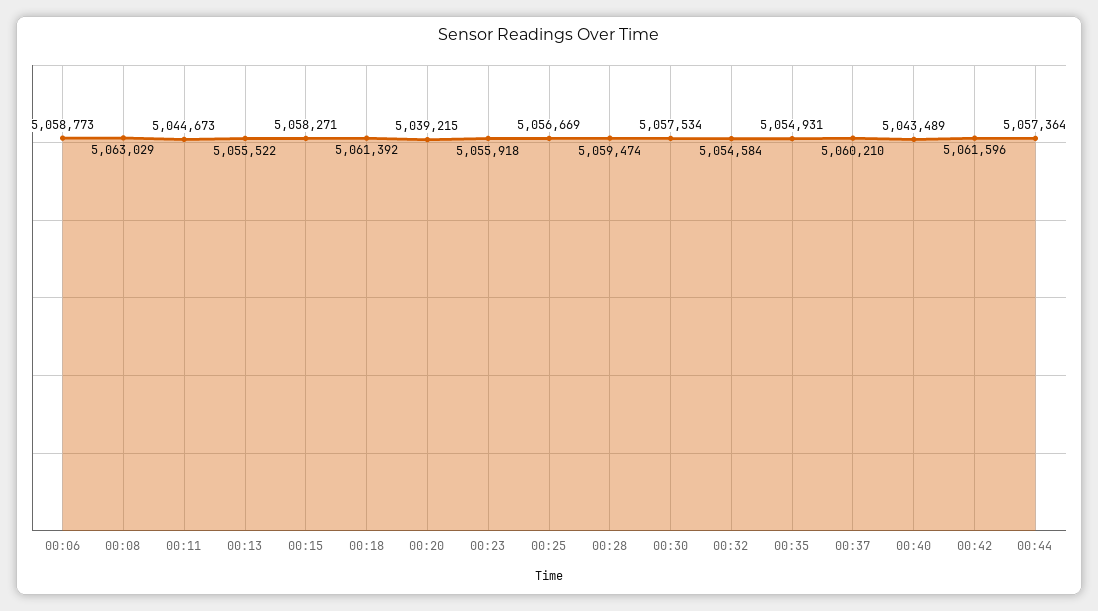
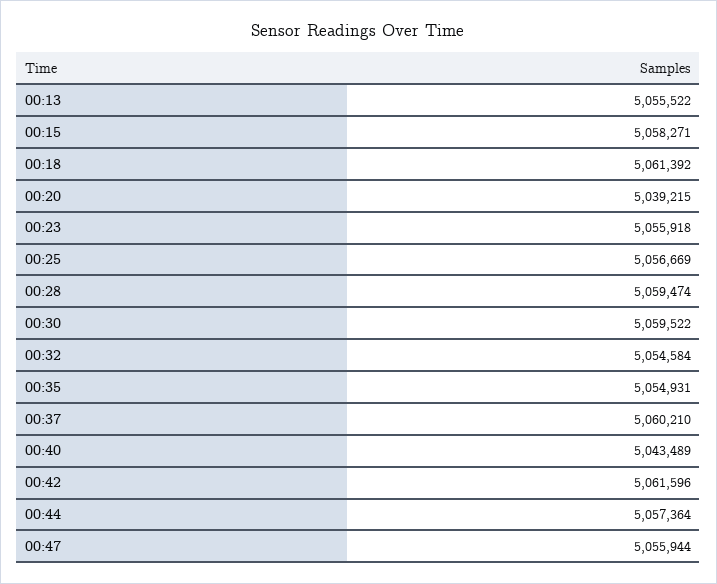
00:06: 5058773 -> none
00:08: 5063029 -> none
00:11: 5044673 -> none
00:30: 5057534 -> 5059522
00:47: none -> 5055944

